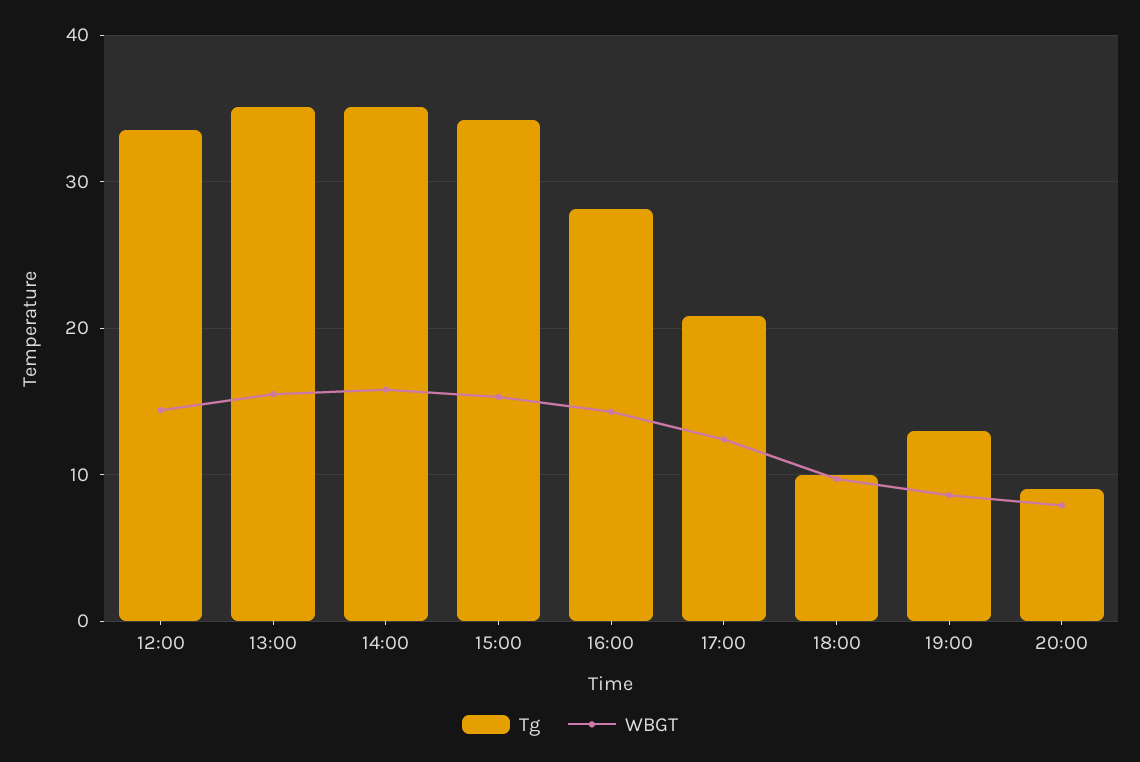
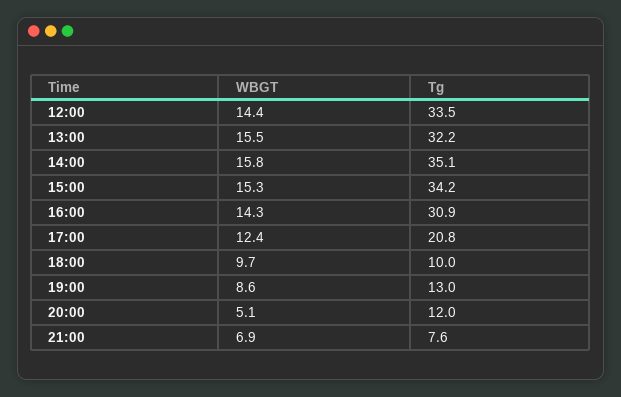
Tg, 13:00: 35 -> 32.2
Tg, 16:00: 28 -> 30.9
Tg, 20:00: 9 -> 12
WBGT, 20:00: 8 -> 5.1
WBGT, 21:00: none -> 6.9
Tg, 21:00: none -> 7.6

